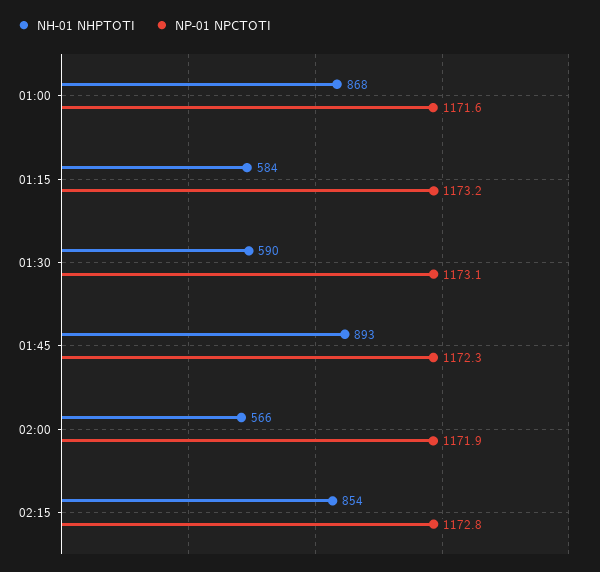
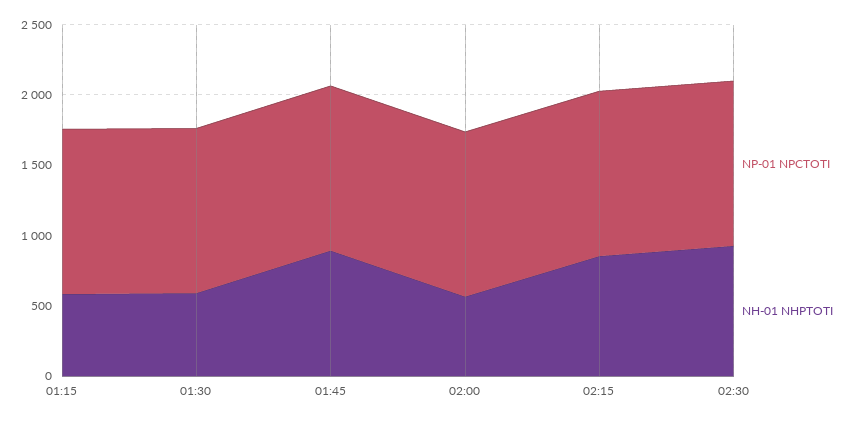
NH-01 NHPTOTI, 01:00: 868 -> none
NP-01 NPCTOTI, 01:00: 1171.6 -> none
NP-01 NPCTOTI, 02:30: none -> 1200
NH-01 NHPTOTI, 02:30: none -> 900

